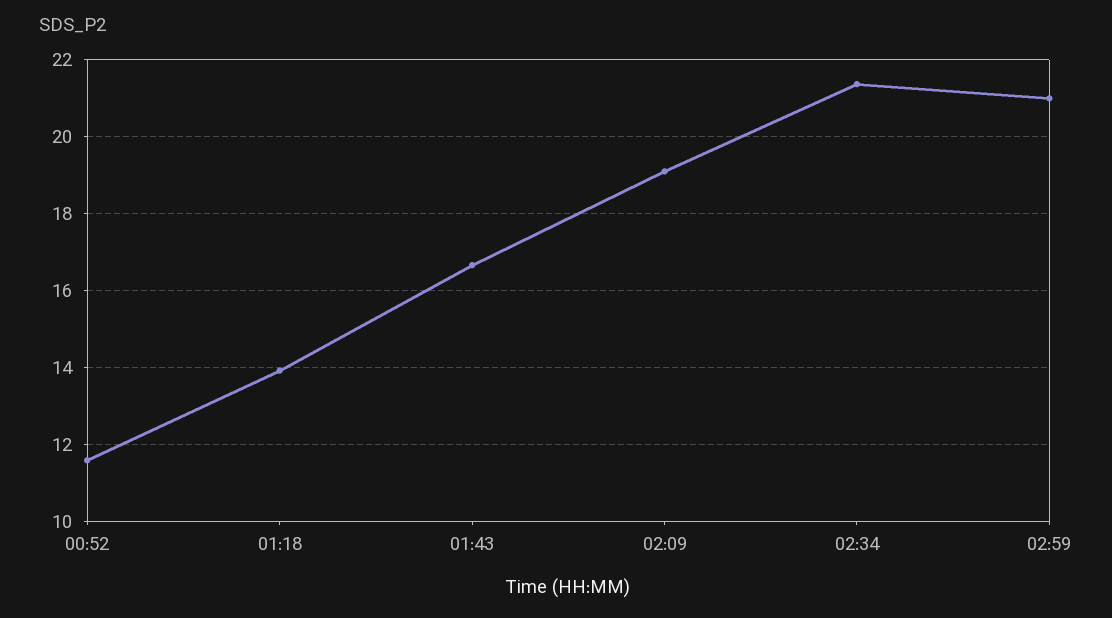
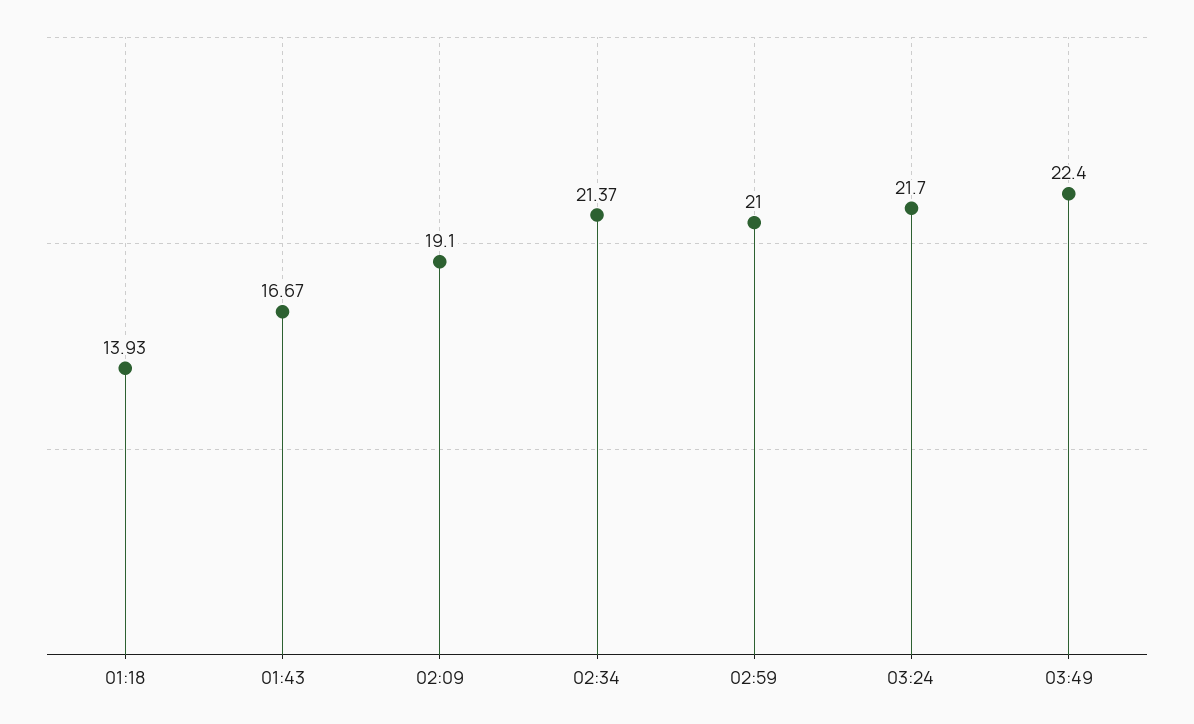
00:52: 11.6 -> none
03:24: none -> 21.7
03:49: none -> 22.4

